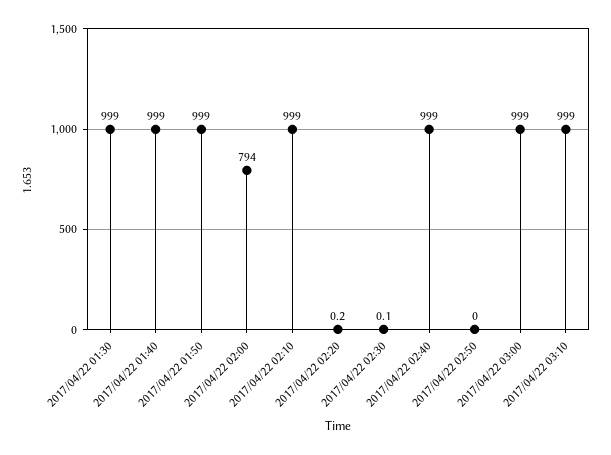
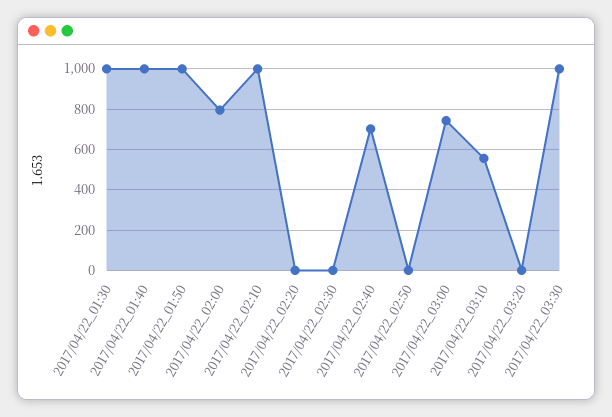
2017/04/22 02:40: 999 -> 700
2017/04/22 03:00: 999 -> 750
2017/04/22 03:10: 999 -> 550
2017/04/22_03:20: none -> 0
2017/04/22_03:30: none -> 1000

